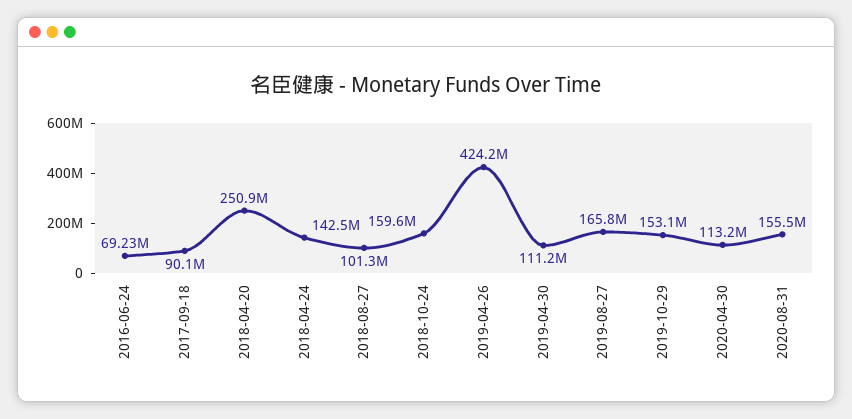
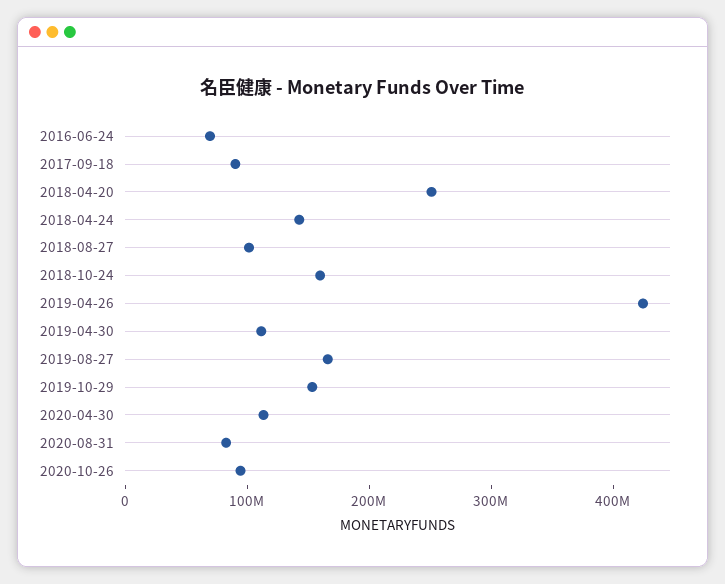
2020-08-31: 155500000 -> 80000000
2020-10-26: none -> 100000000

